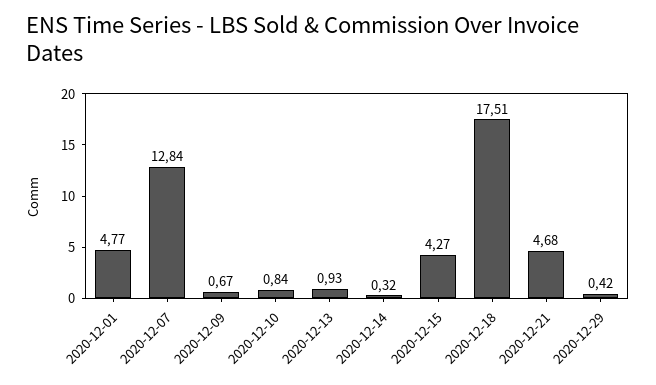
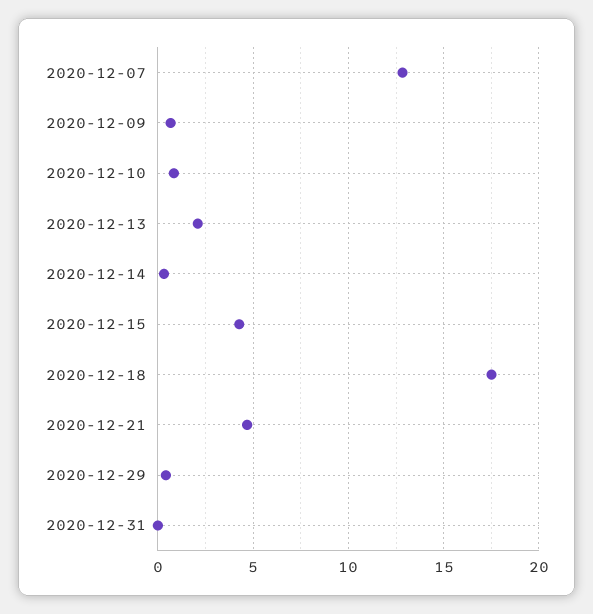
2020-12-01: 4.77 -> none
2020-12-13: 0.93 -> 2
2020-12-31: none -> 0

